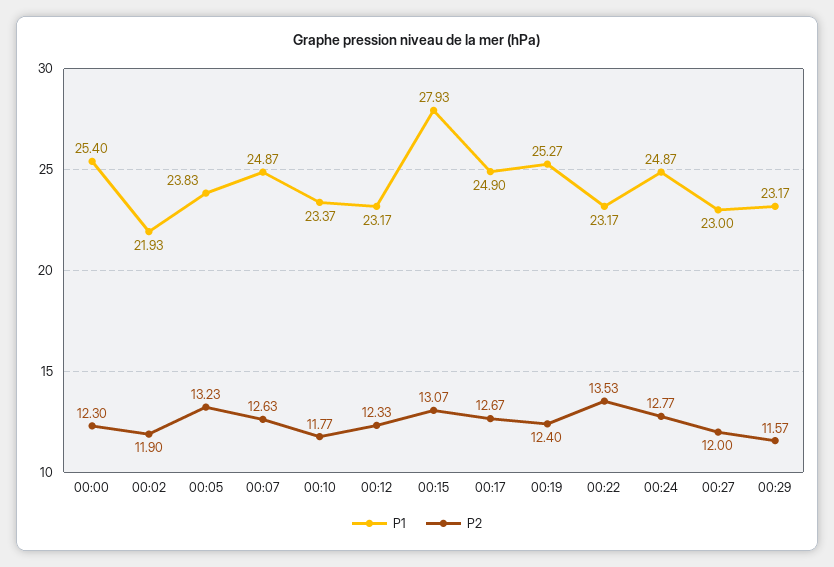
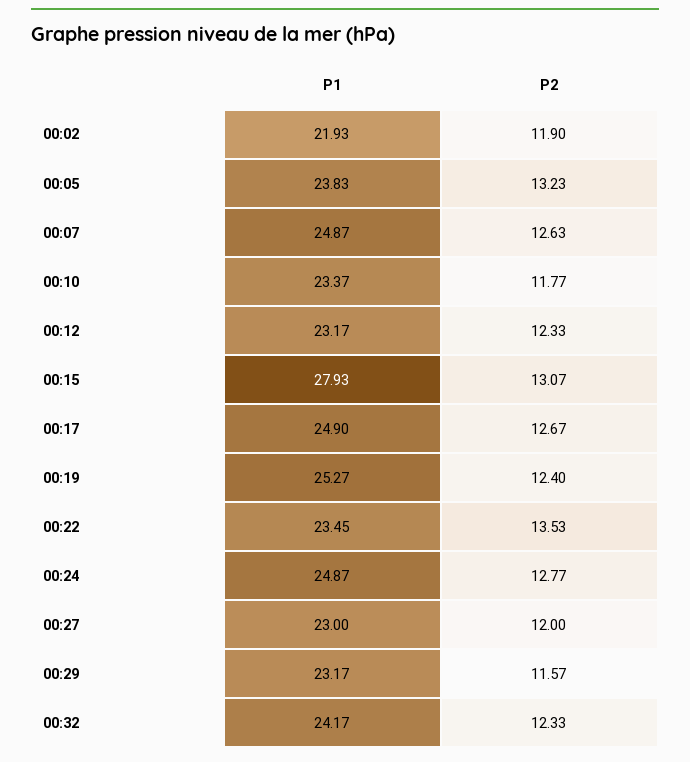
P1, 00:00: 25.4 -> none
P2, 00:00: 12.3 -> none
P1, 00:22: 23.17 -> 23.45
P1, 00:32: none -> 24.17
P2, 00:32: none -> 12.33

